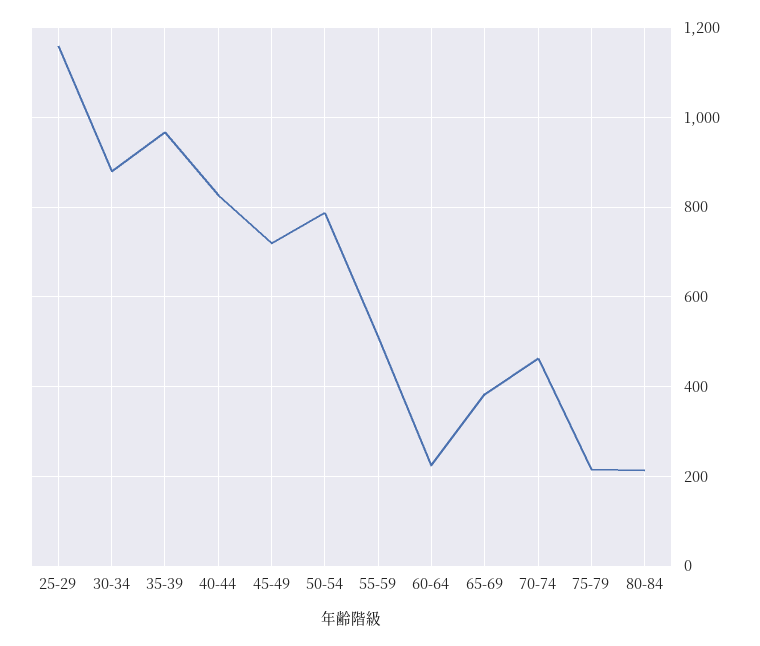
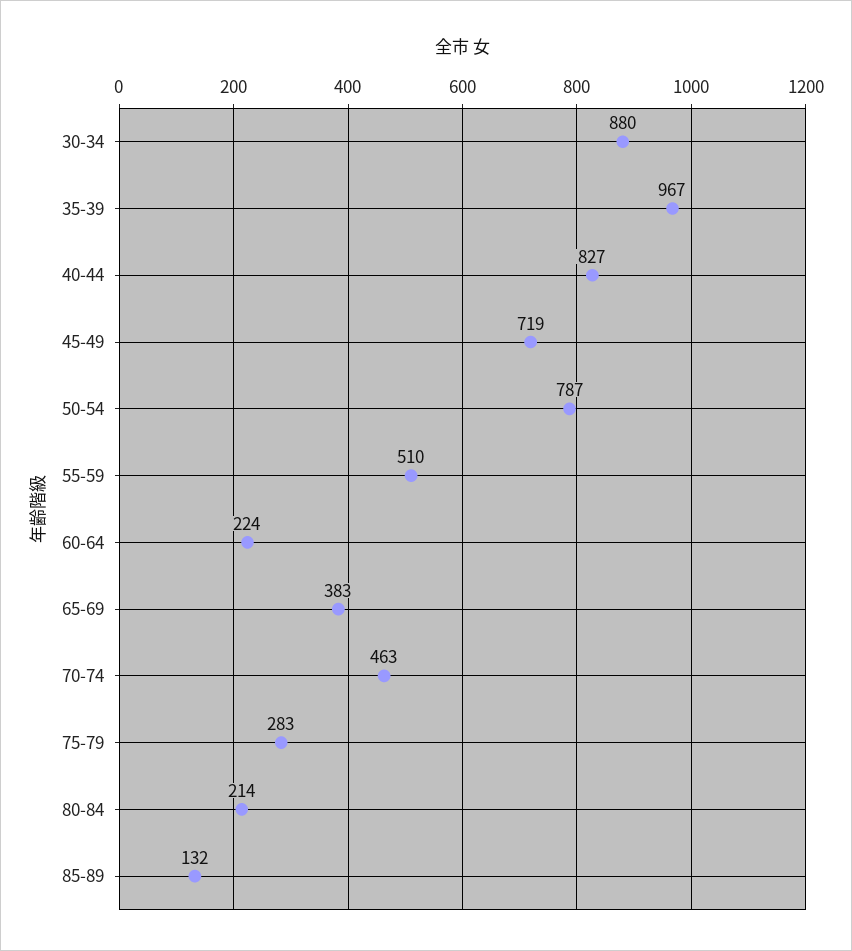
25-29: 1160 -> none
75-79: 220 -> 283
85-89: none -> 132

